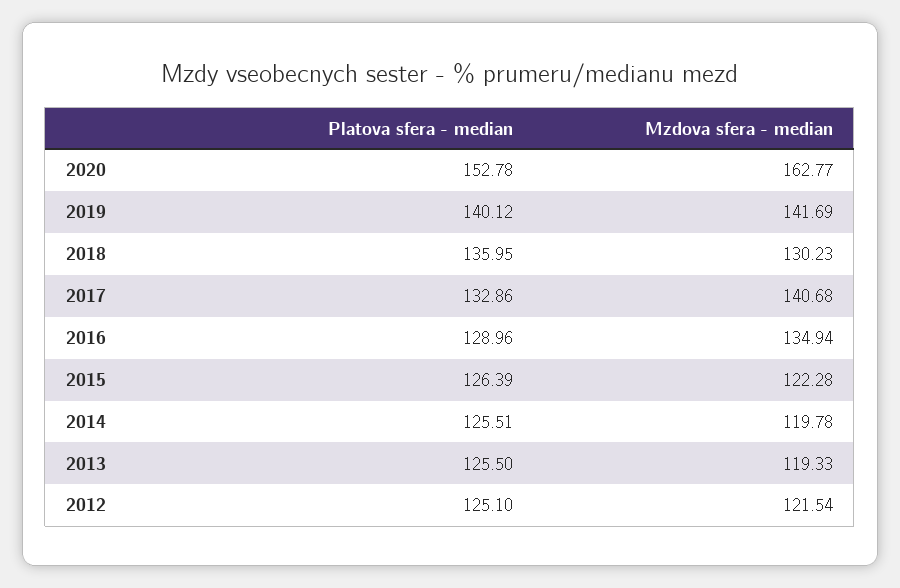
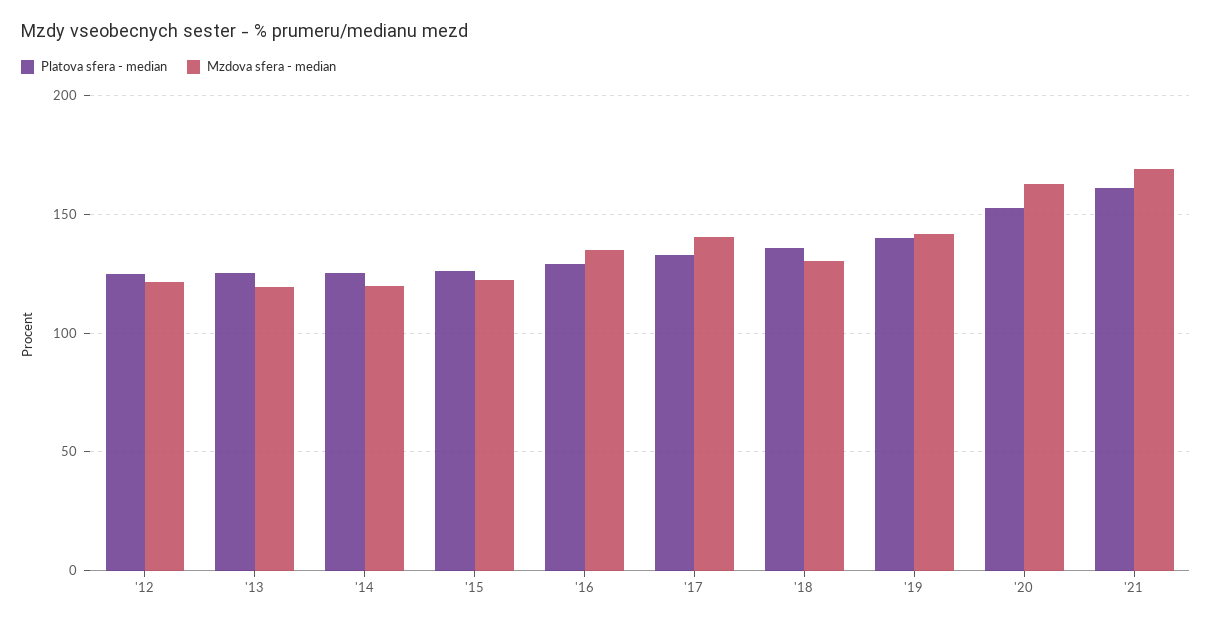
Platova sfera - median, '21: none -> 160
Mzdova sfera - median, '21: none -> 170

